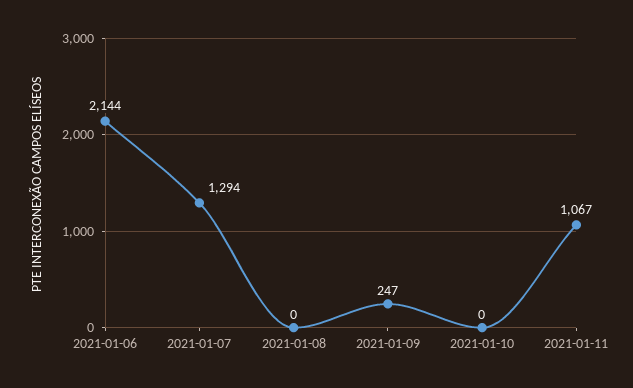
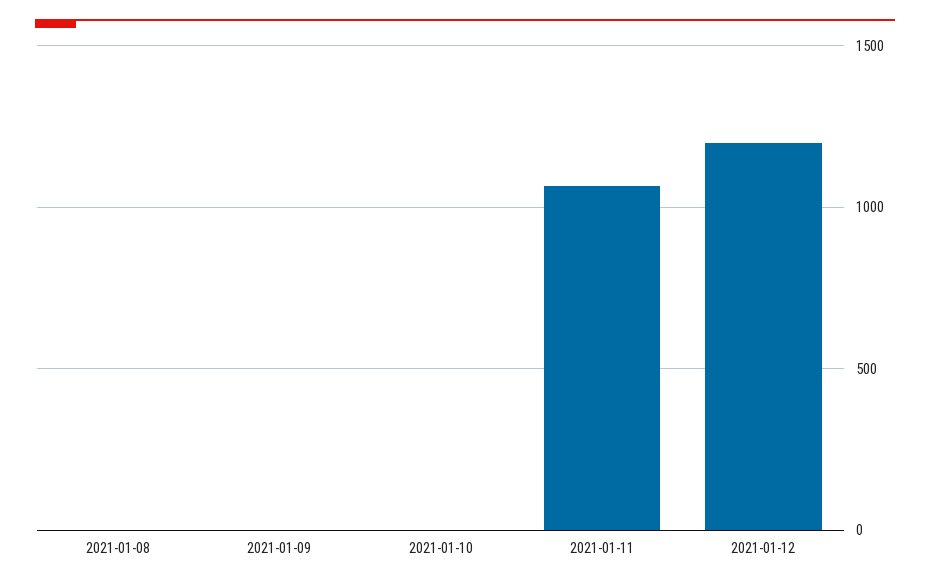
2021-01-06: 2144 -> none
2021-01-07: 1294 -> none
2021-01-09: 247 -> 0
2021-01-12: none -> 1200

